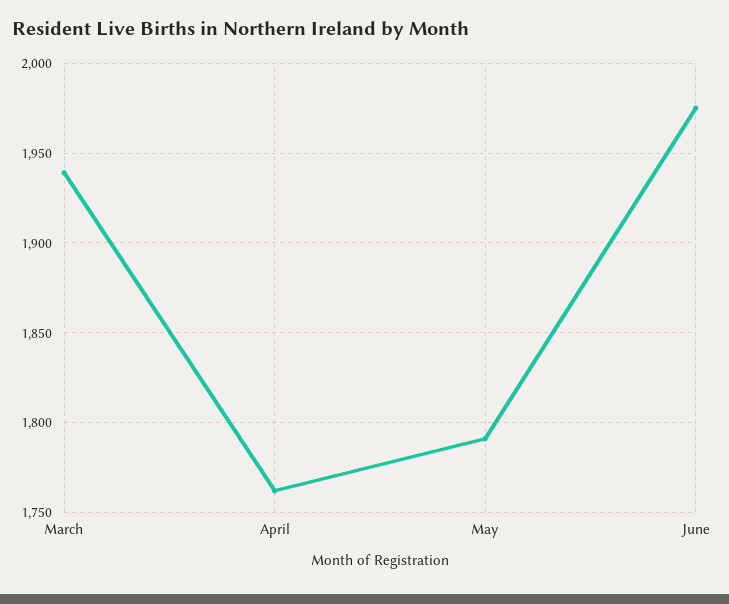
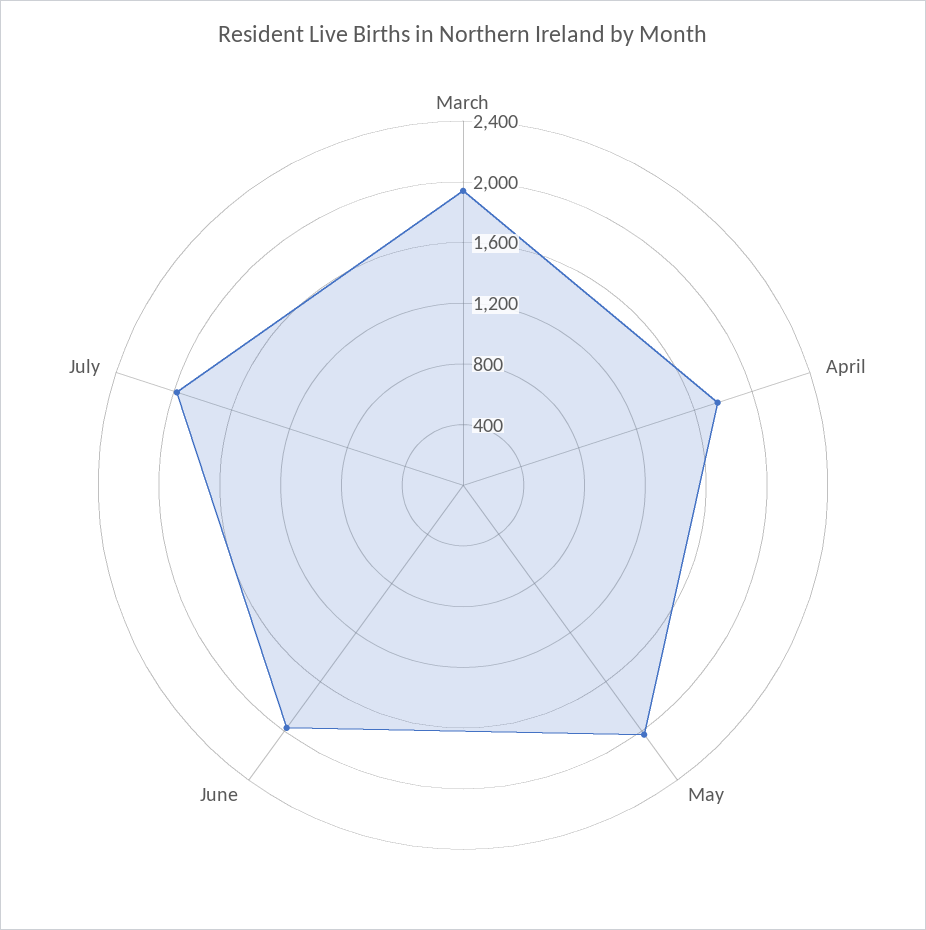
May: 1790 -> 2000
July: none -> 2000

